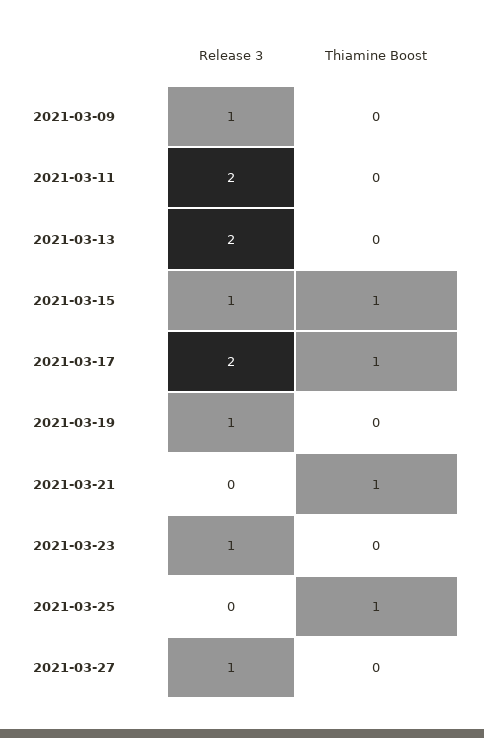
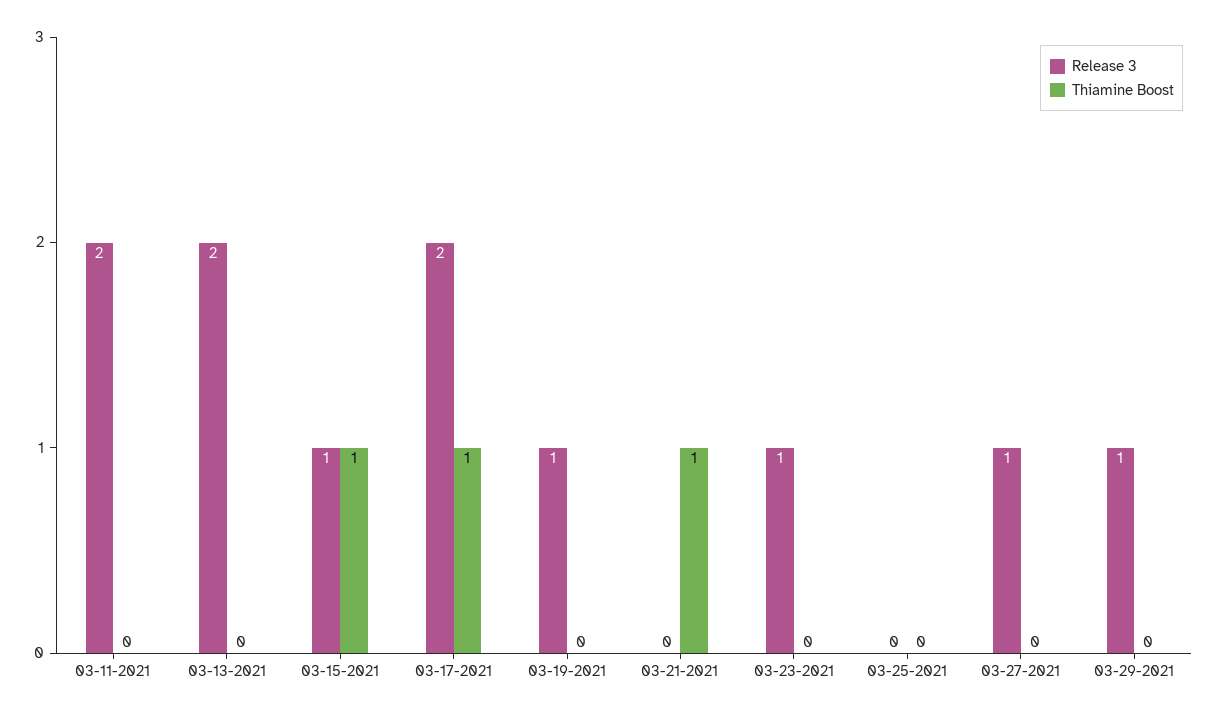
Release 3, 2021-03-09: 1 -> none
Thiamine Boost, 2021-03-09: 0 -> none
Thiamine Boost, 2021-03-25: 1 -> 0
Release 3, 03-29-2021: none -> 1
Thiamine Boost, 03-29-2021: none -> 0

